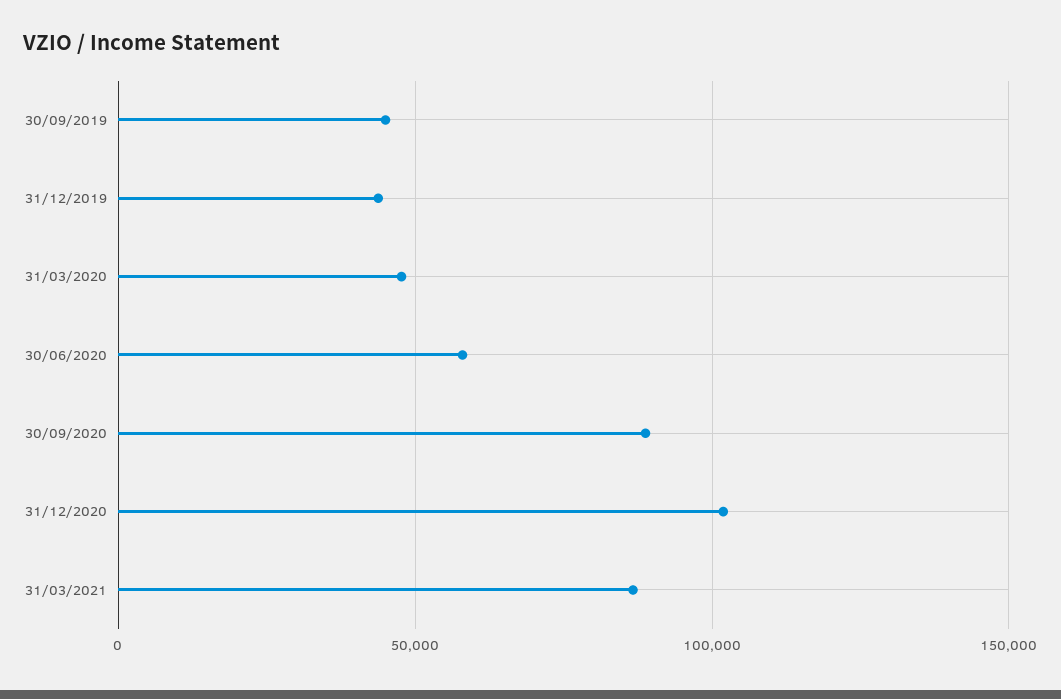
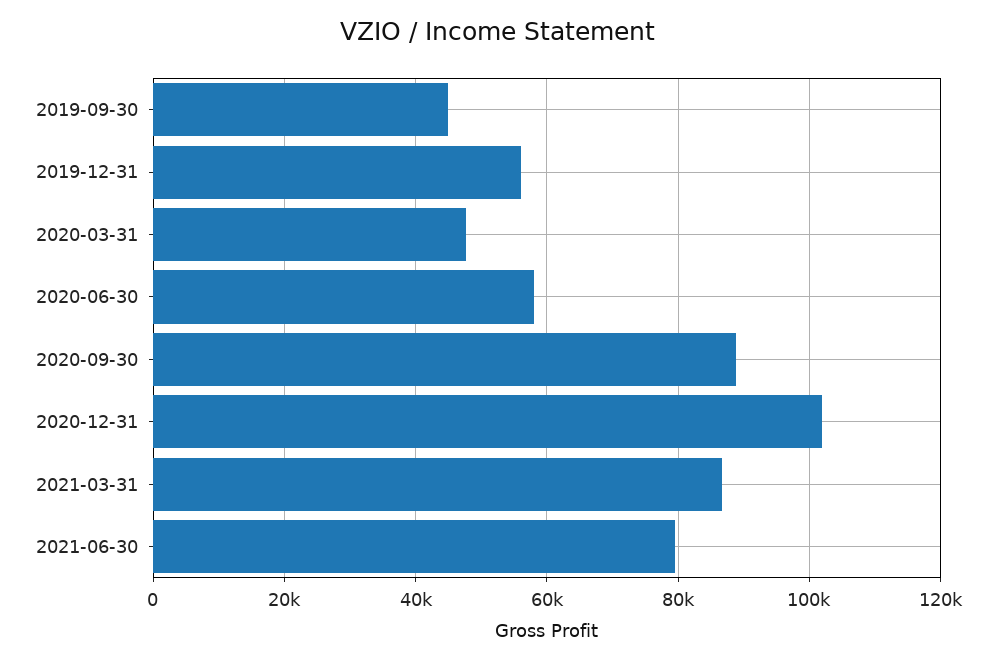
31/12/2019: 45000 -> 56000
2021-06-30: none -> 80000

